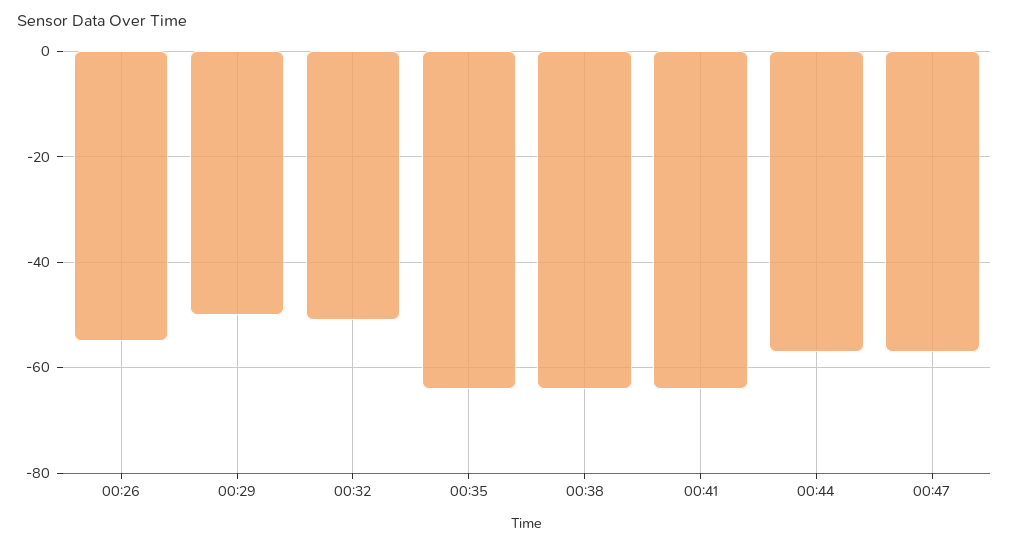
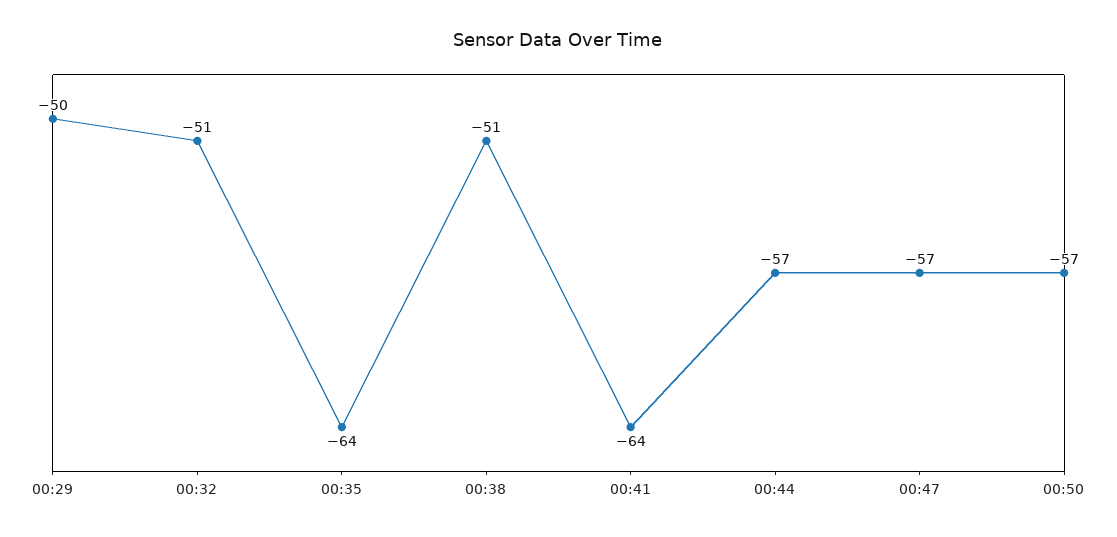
00:26: -55 -> none
00:38: -65 -> -51
00:50: none -> -57

